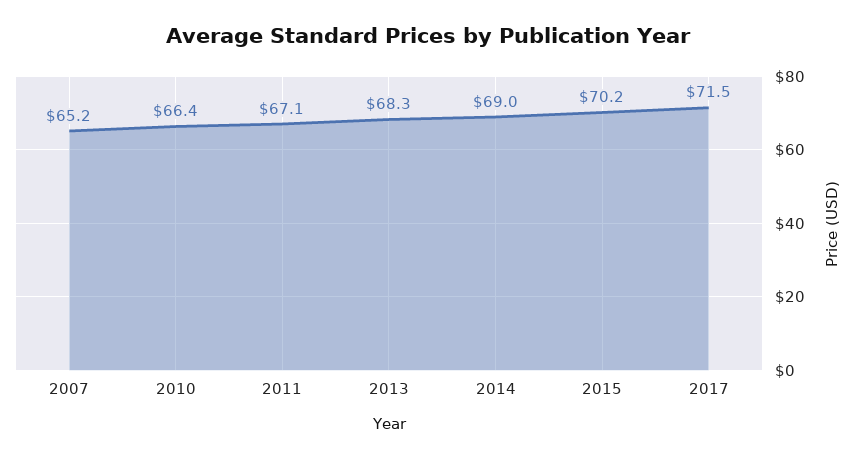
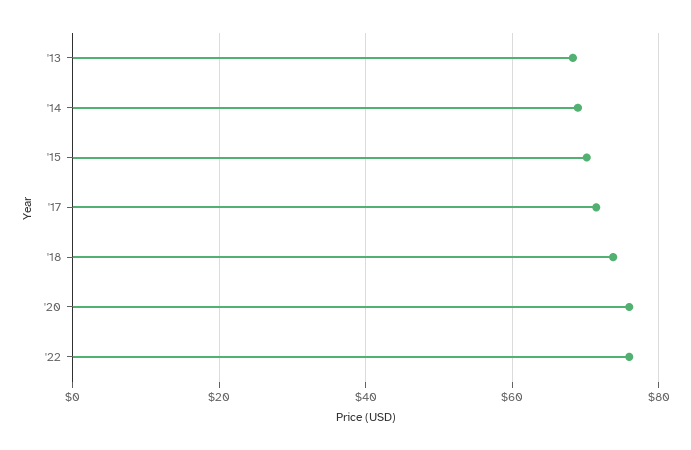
2007: 65.2 -> none
2010: 66.4 -> none
2011: 67.1 -> none
'18: none -> 74
'20: none -> 76
'22: none -> 76

